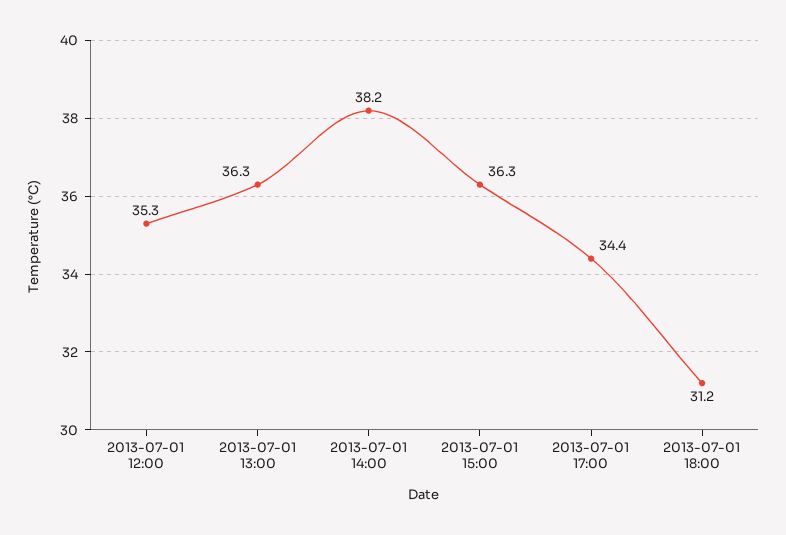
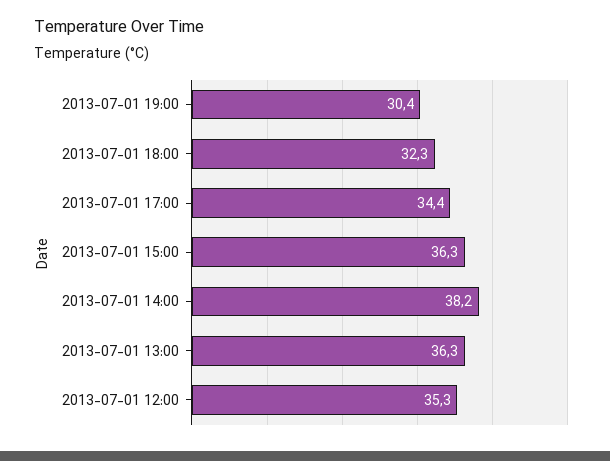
2013-07-01 18:00: 31.2 -> 32.3
2013-07-01 19:00: none -> 30.4

